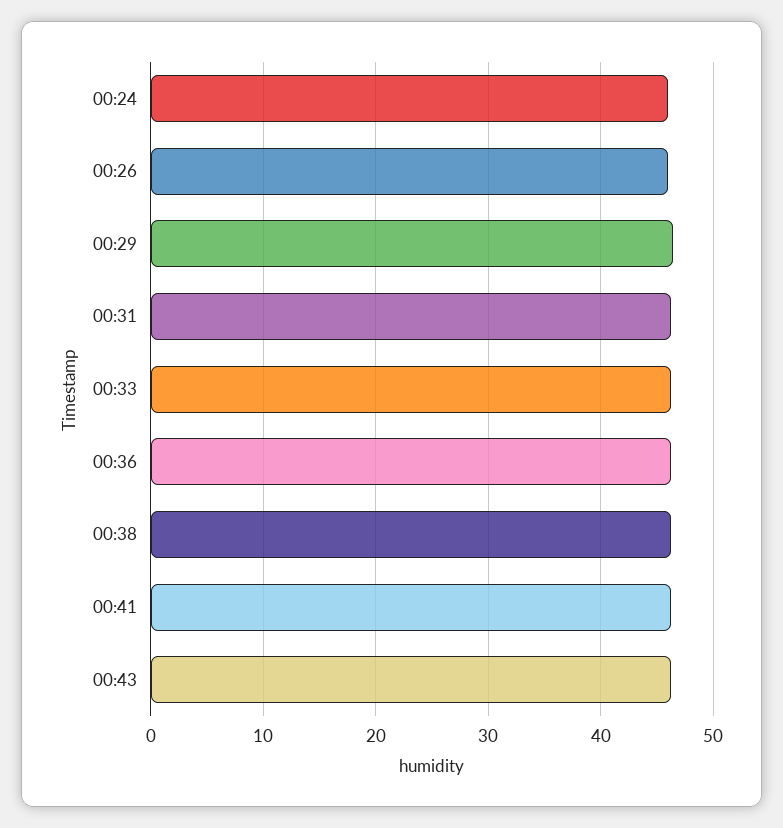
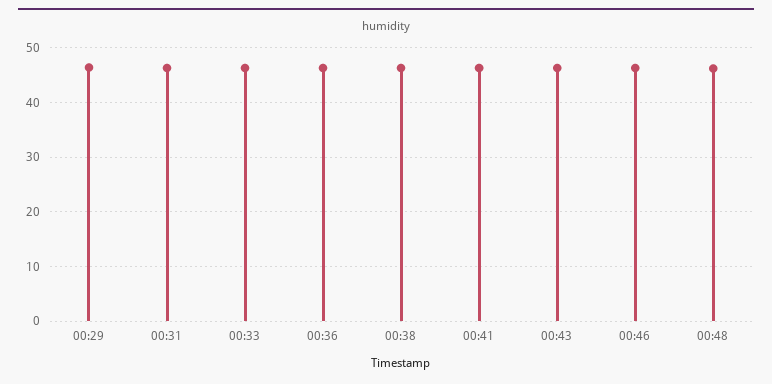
00:24: 46 -> none
00:26: 46 -> none
00:46: none -> 46
00:48: none -> 46

